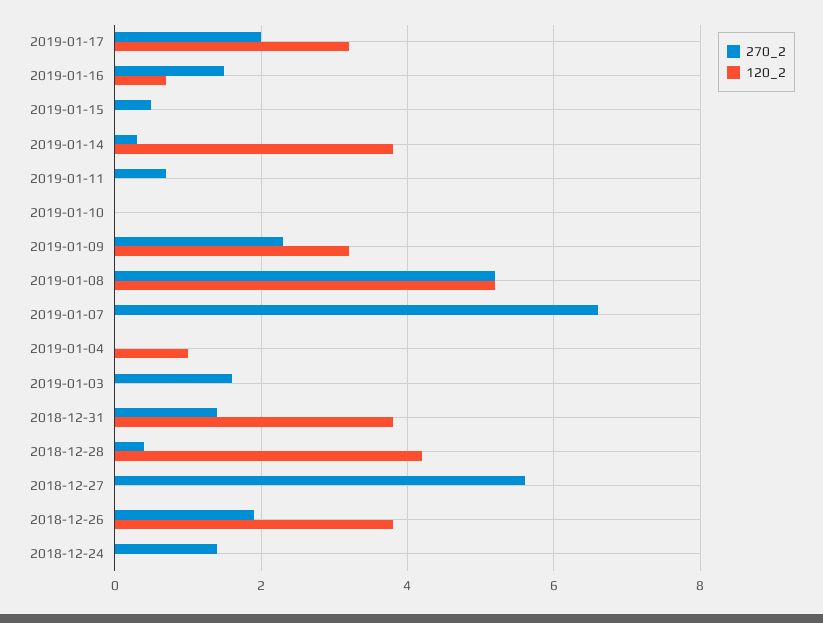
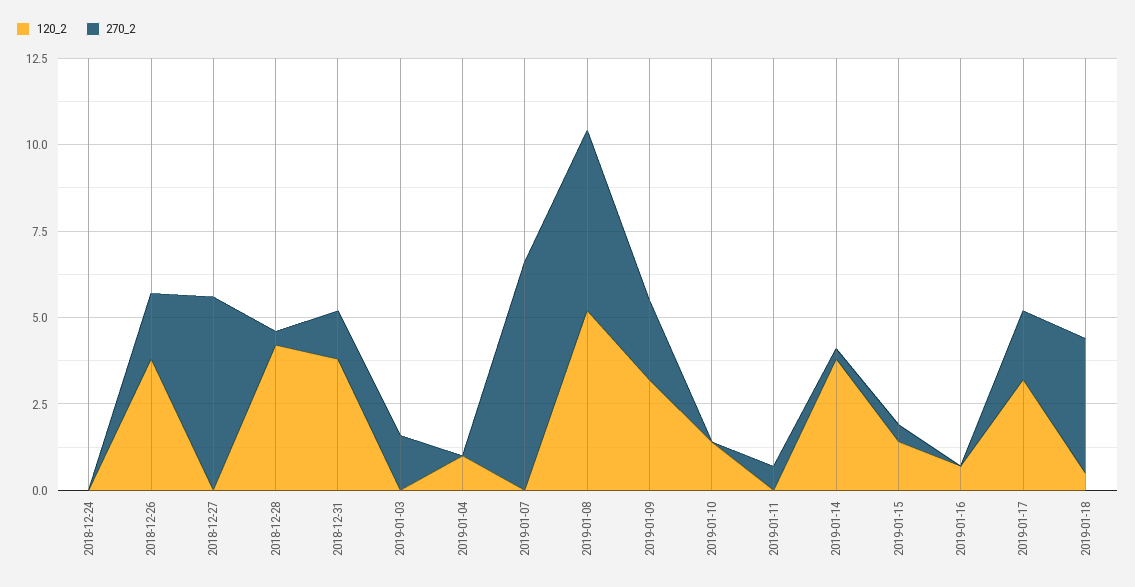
270_2, 2019-01-16: 1.5 -> 0
120_2, 2019-01-15: 0 -> 1.5
120_2, 2019-01-10: 0 -> 1.5
270_2, 2018-12-24: 1.5 -> 0
120_2, 2019-01-18: none -> 0.5
270_2, 2019-01-18: none -> 4

